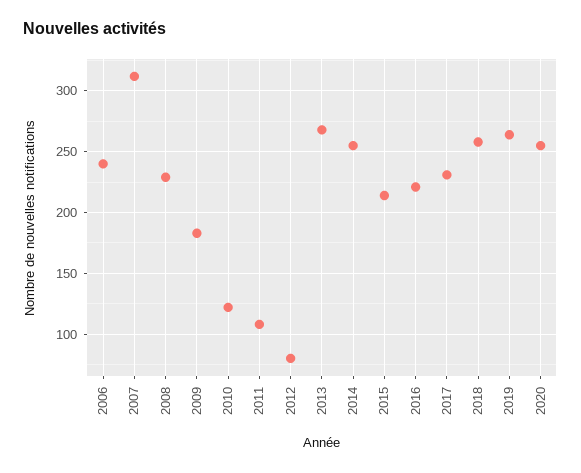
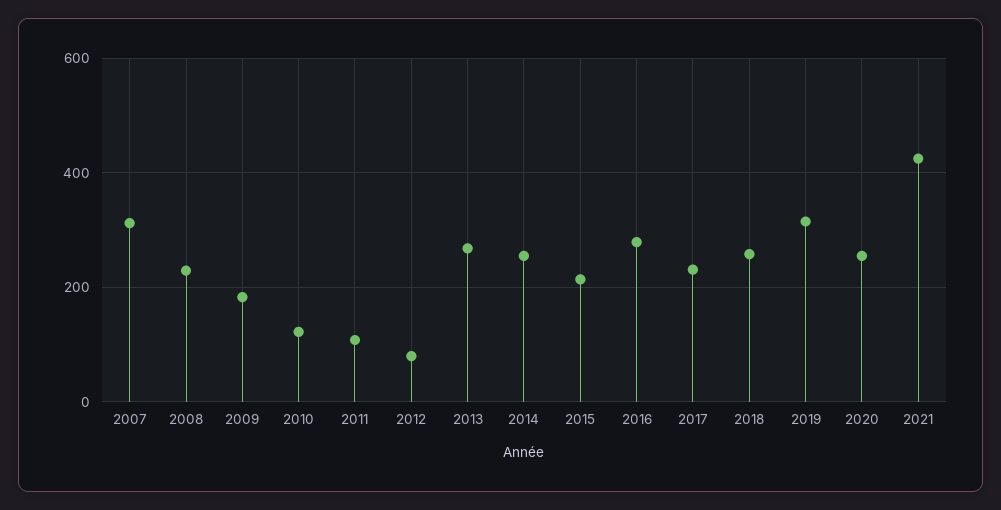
2006: 240 -> none
2016: 220 -> 280
2019: 265 -> 320
2021: none -> 420

